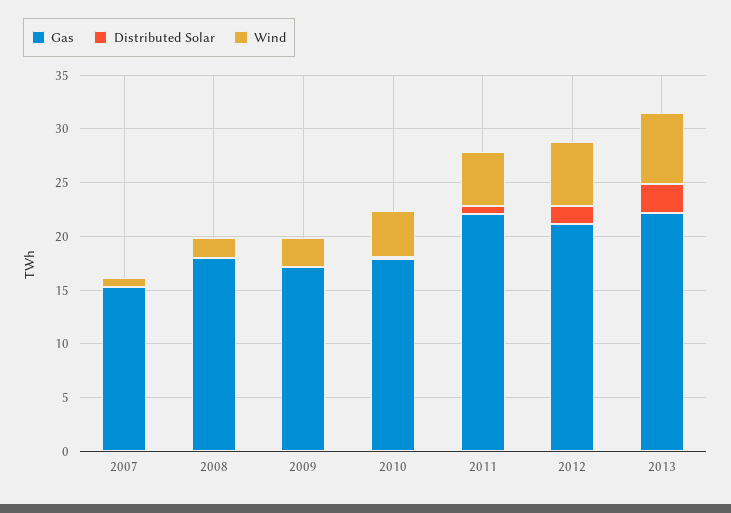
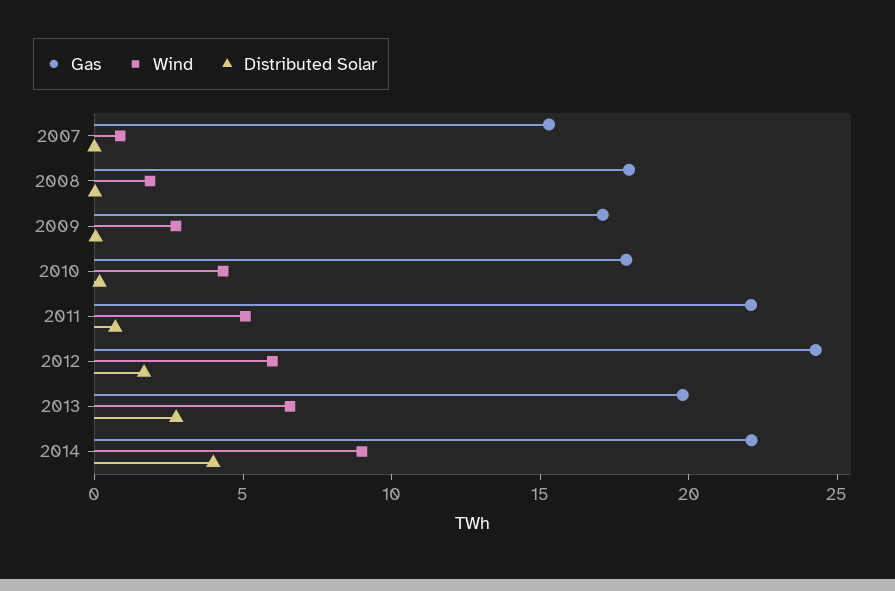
Gas, 2012: 21 -> 24
Gas, 2013: 22 -> 20
Gas, 2014: none -> 22
Wind, 2014: none -> 9
Distributed Solar, 2014: none -> 4

